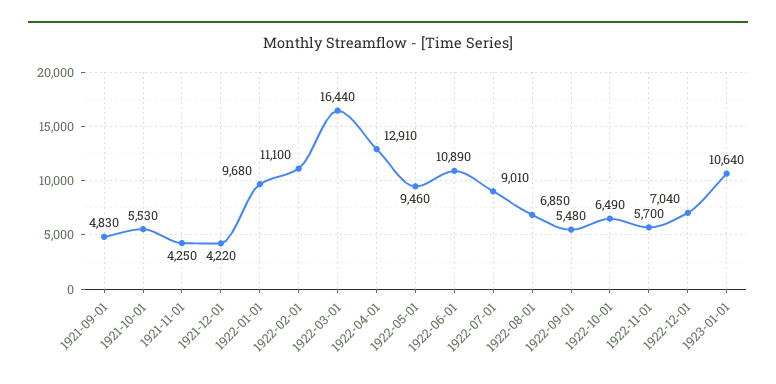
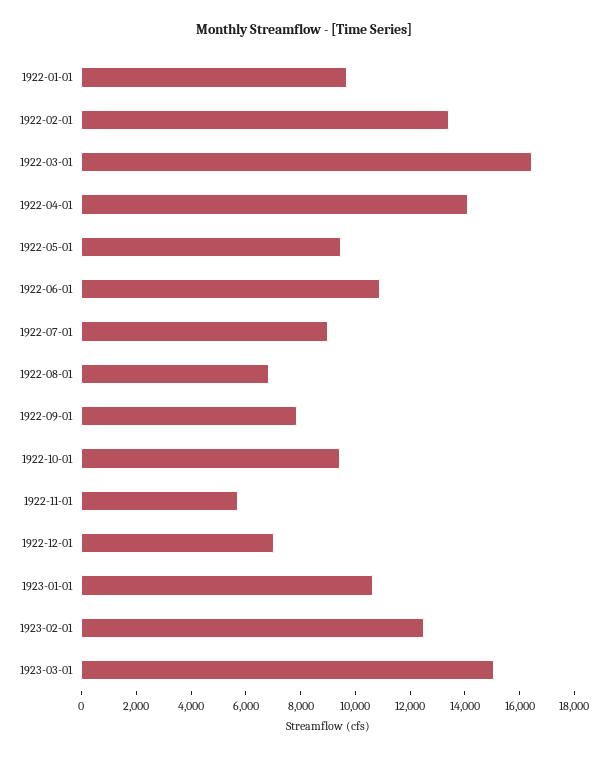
1921-09-01: 4830 -> none
1921-10-01: 5530 -> none
1921-11-01: 4250 -> none
1921-12-01: 4220 -> none
1922-02-01: 11100 -> 13500
1922-04-01: 12910 -> 14000
1922-09-01: 5480 -> 8000
1922-10-01: 6490 -> 9500
1923-02-01: none -> 12500
1923-03-01: none -> 15000

